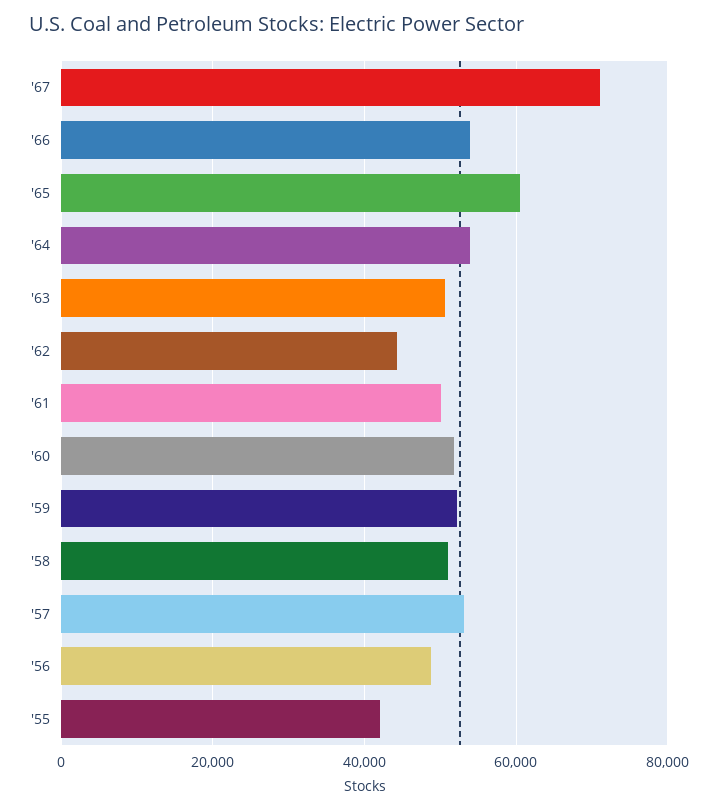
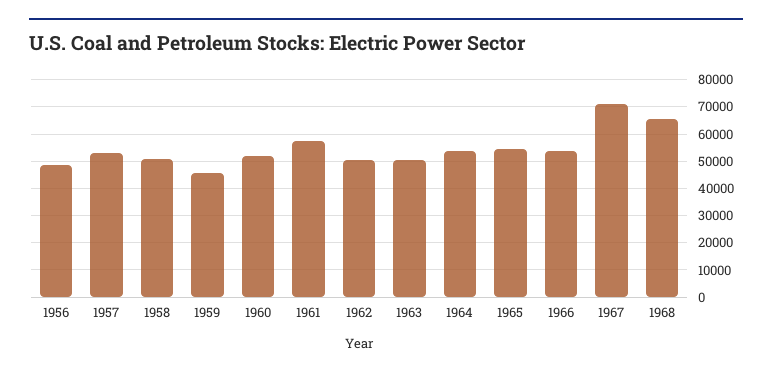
'65: 60000 -> 55000
'62: 44000 -> 50000
'61: 50000 -> 57500
'59: 52000 -> 45000
'55: 42000 -> none
1968: none -> 65000

